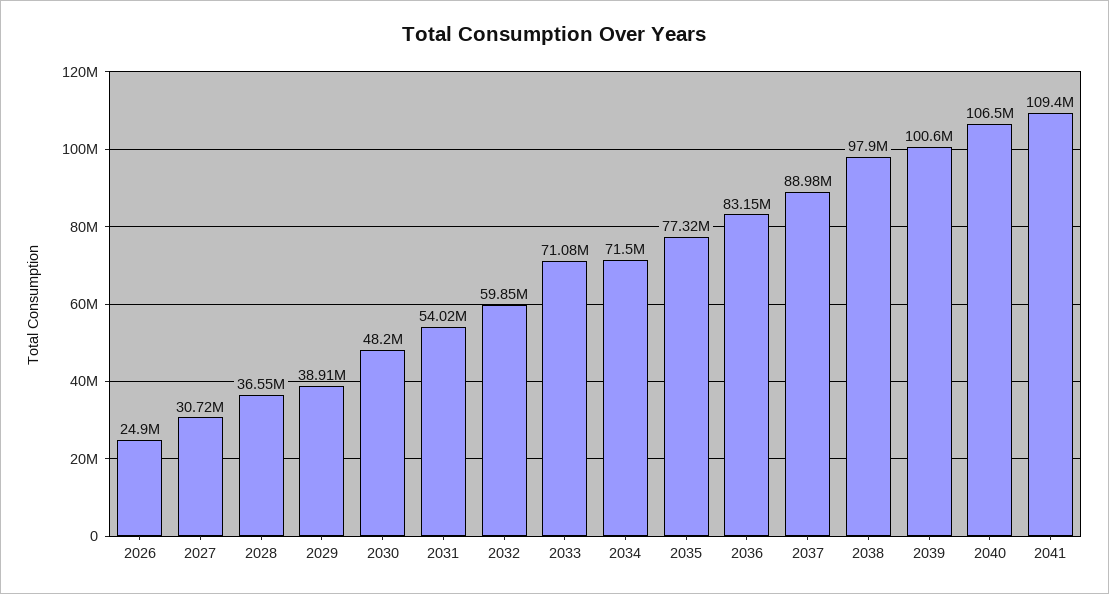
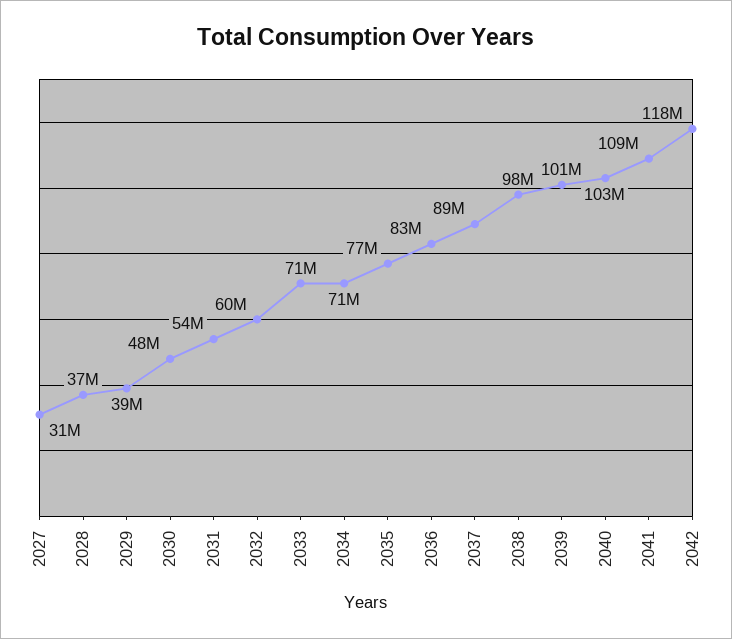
2026: 24900000 -> none
2040: 106500000 -> 103000000
2042: none -> 118000000

